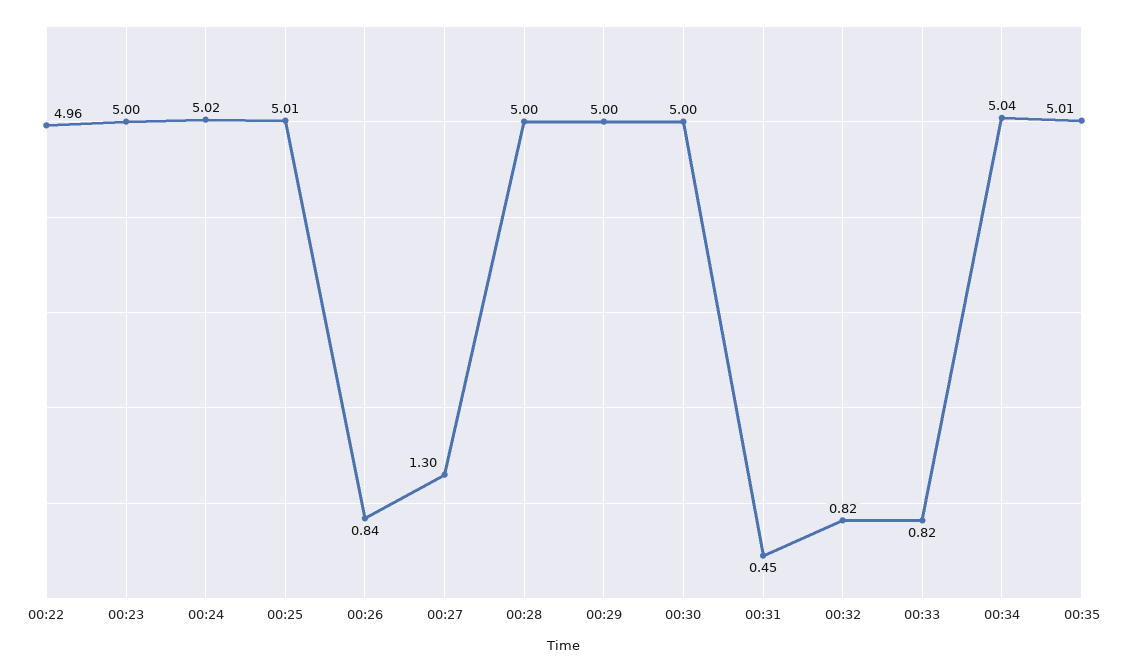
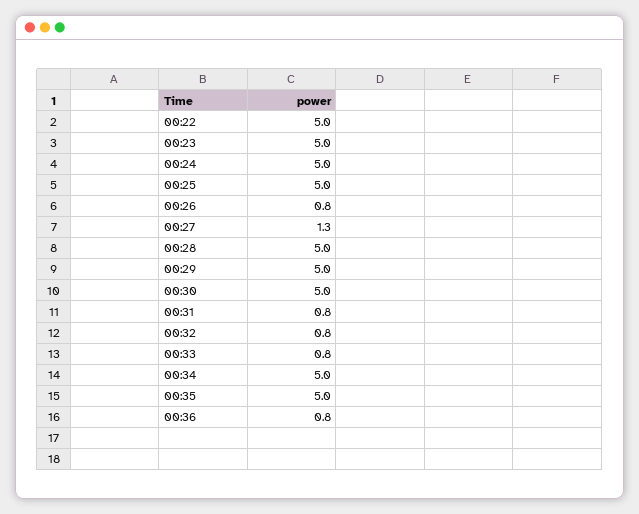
00:31: 0.45 -> 0.8
00:36: none -> 0.8

